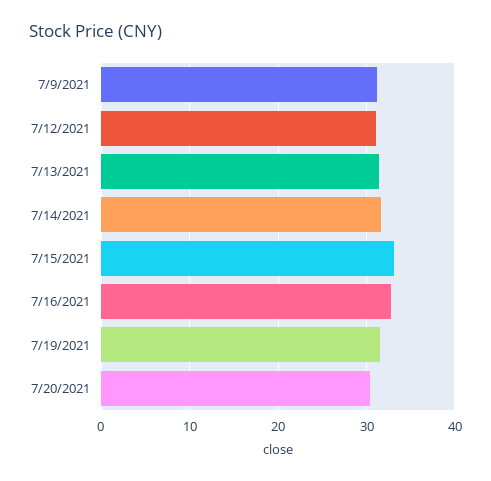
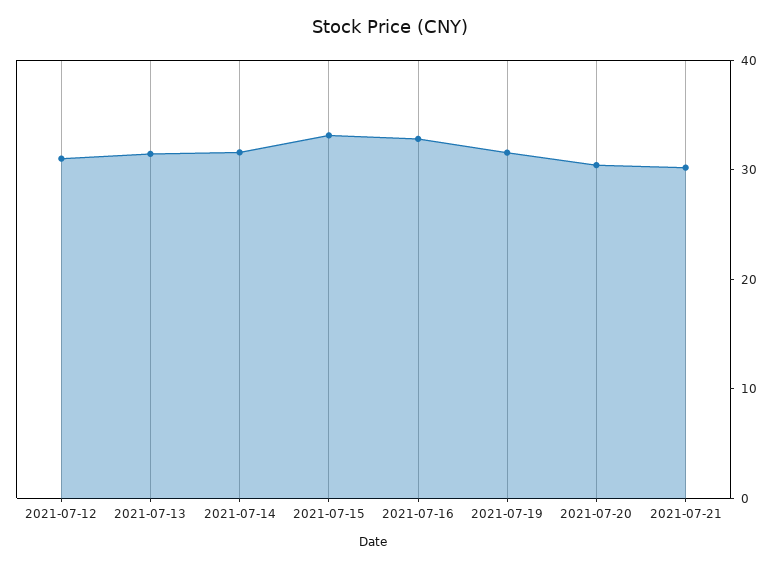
7/9/2021: 31 -> none
2021-07-21: none -> 30

